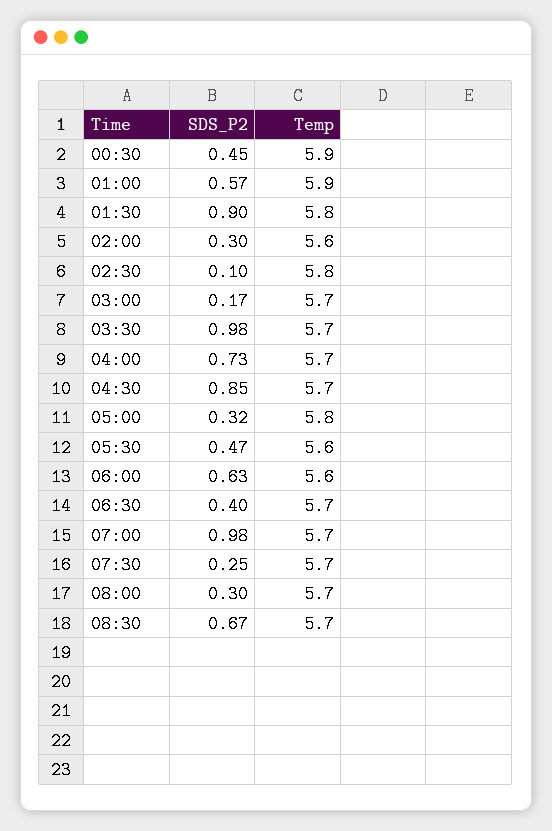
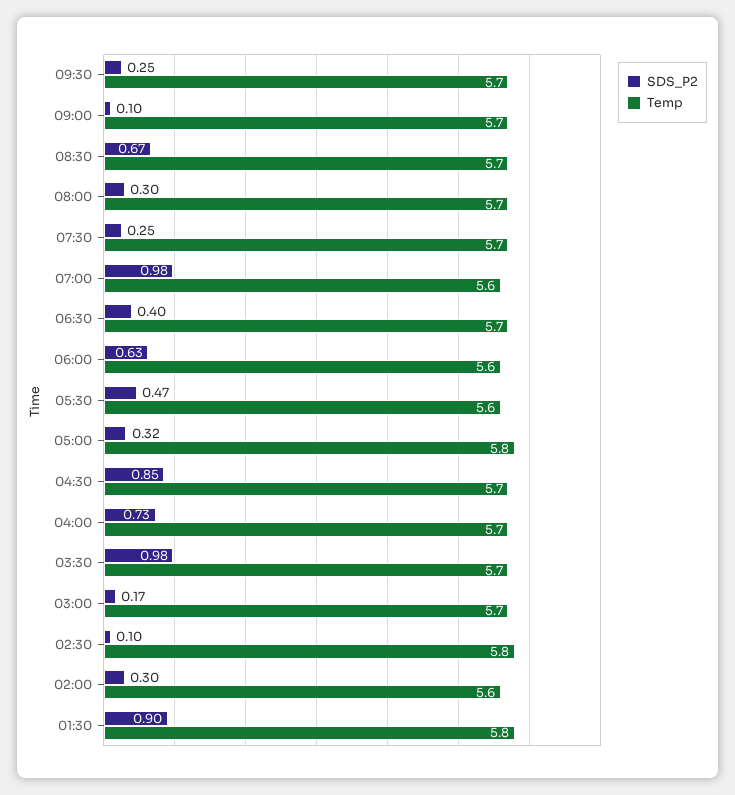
SDS_P2, 00:30: 0.45 -> none
Temp, 00:30: 5.9 -> none
SDS_P2, 01:00: 0.57 -> none
Temp, 01:00: 5.9 -> none
Temp, 07:00: 5.7 -> 5.6
SDS_P2, 09:30: none -> 0.25
Temp, 09:30: none -> 5.7
SDS_P2, 09:00: none -> 0.1
Temp, 09:00: none -> 5.7

